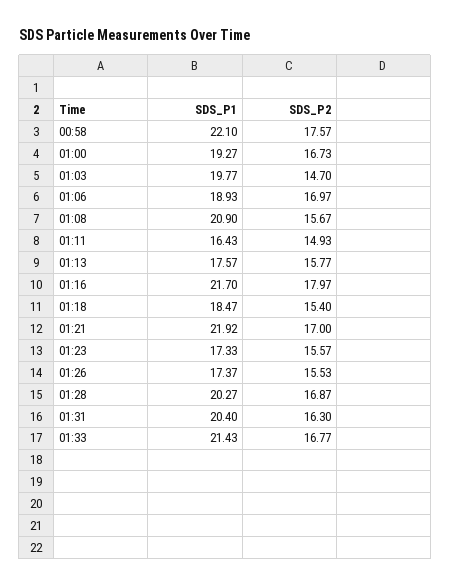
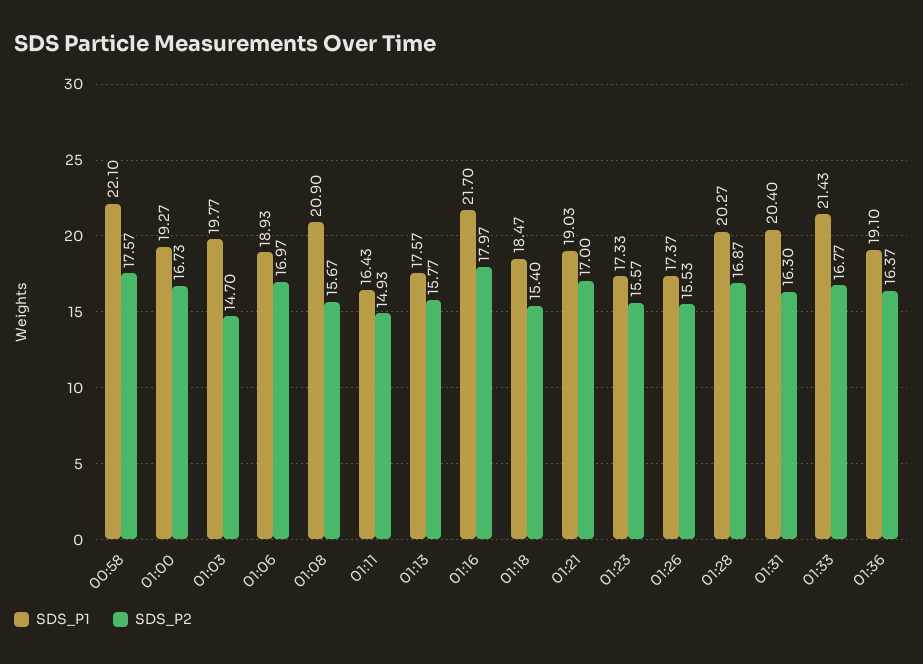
SDS_P1, 01:21: 21.92 -> 19.03
SDS_P1, 01:36: none -> 19.1
SDS_P2, 01:36: none -> 16.37

